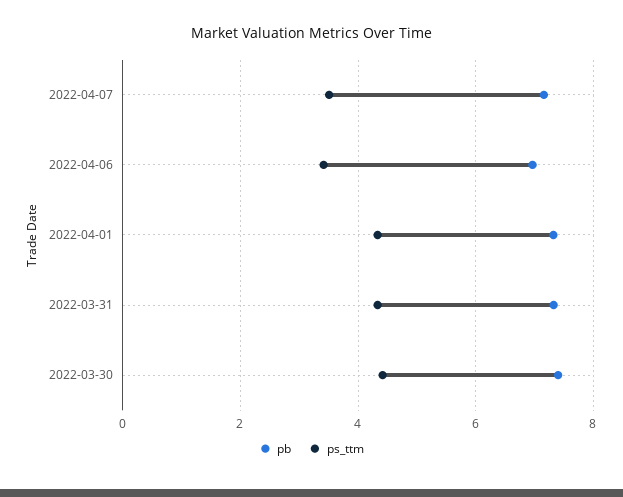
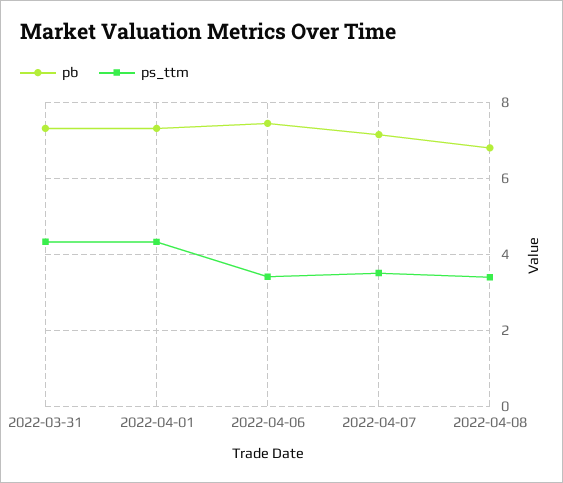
pb, 2022-04-06: 7 -> 7.4
pb, 2022-03-30: 7.4 -> none
ps_ttm, 2022-03-30: 4.4 -> none
pb, 2022-04-08: none -> 6.8
ps_ttm, 2022-04-08: none -> 3.4

